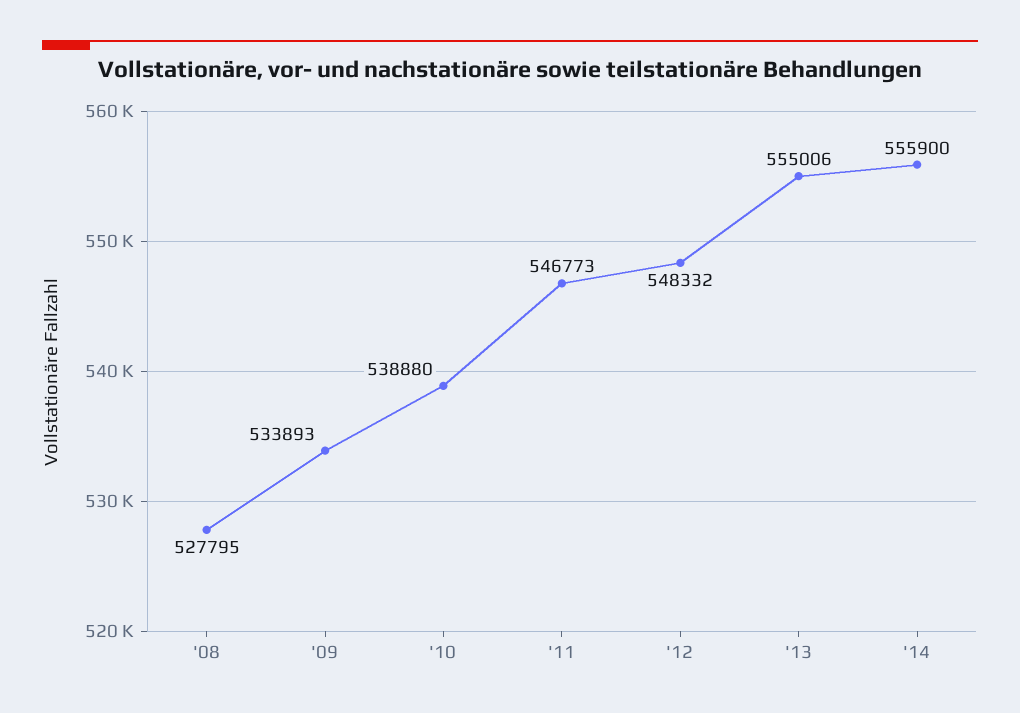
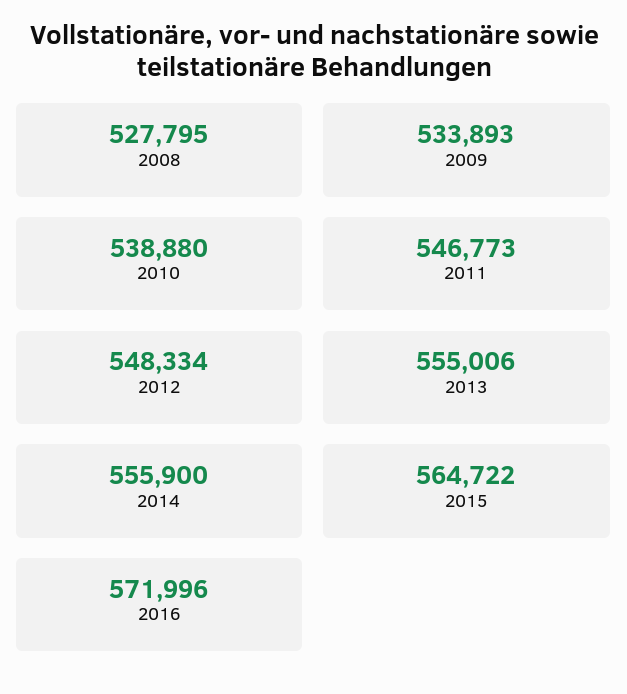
'12: 548332 -> 548334
2015: none -> 564722
2016: none -> 571996

